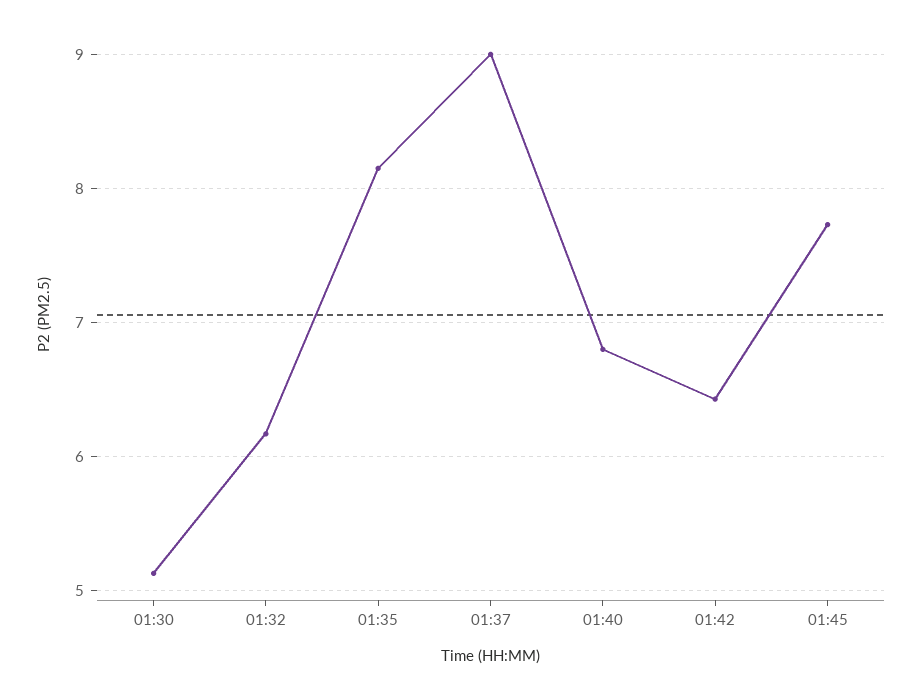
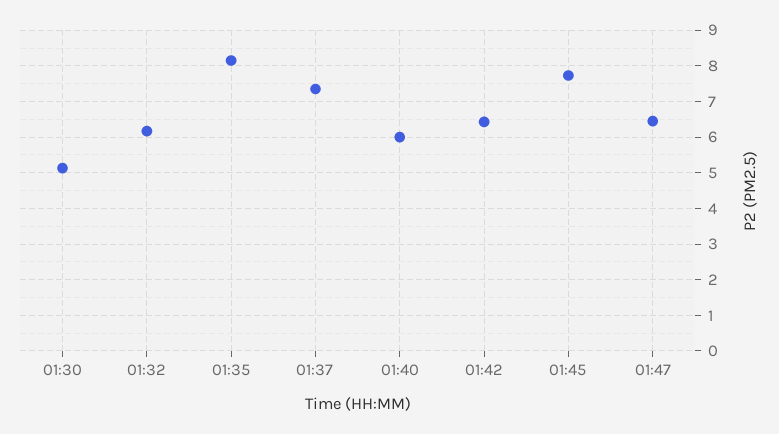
01:37: 9 -> 7.4
01:40: 6.8 -> 6
01:47: none -> 6.4

